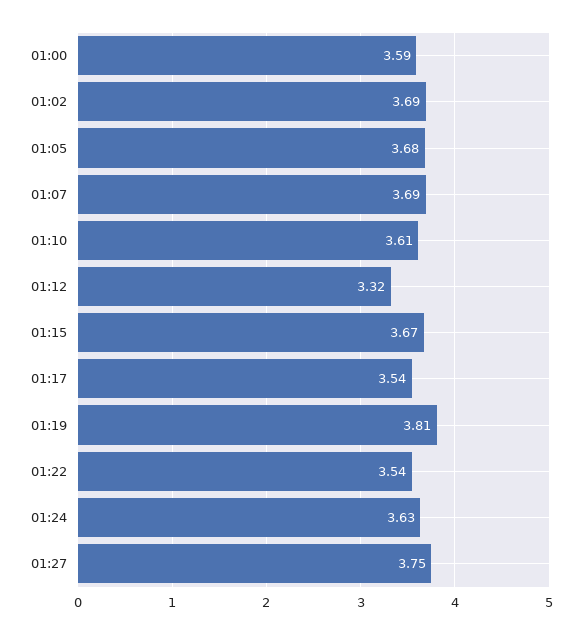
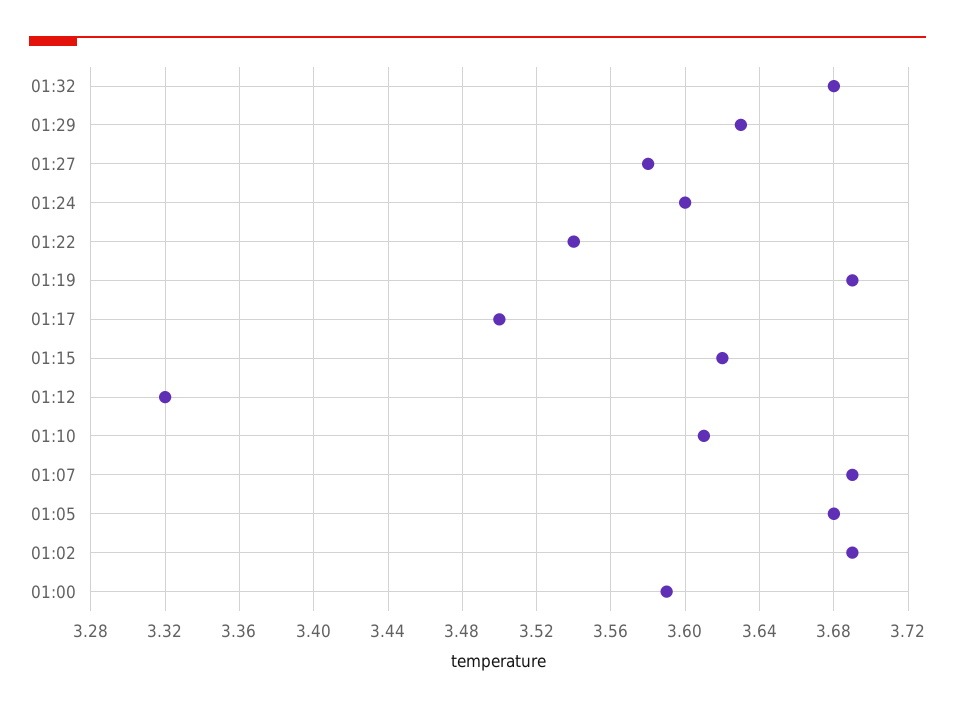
01:15: 3.67 -> 3.62
01:17: 3.54 -> 3.5
01:19: 3.81 -> 3.69
01:24: 3.63 -> 3.6
01:27: 3.75 -> 3.58
01:32: none -> 3.68
01:29: none -> 3.63

